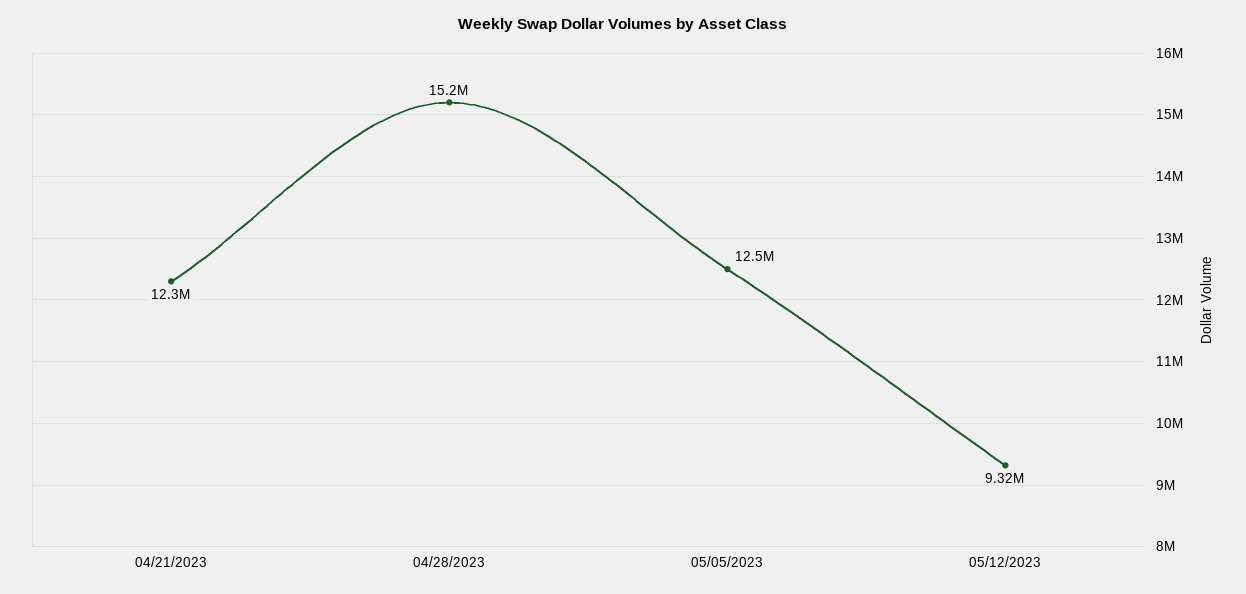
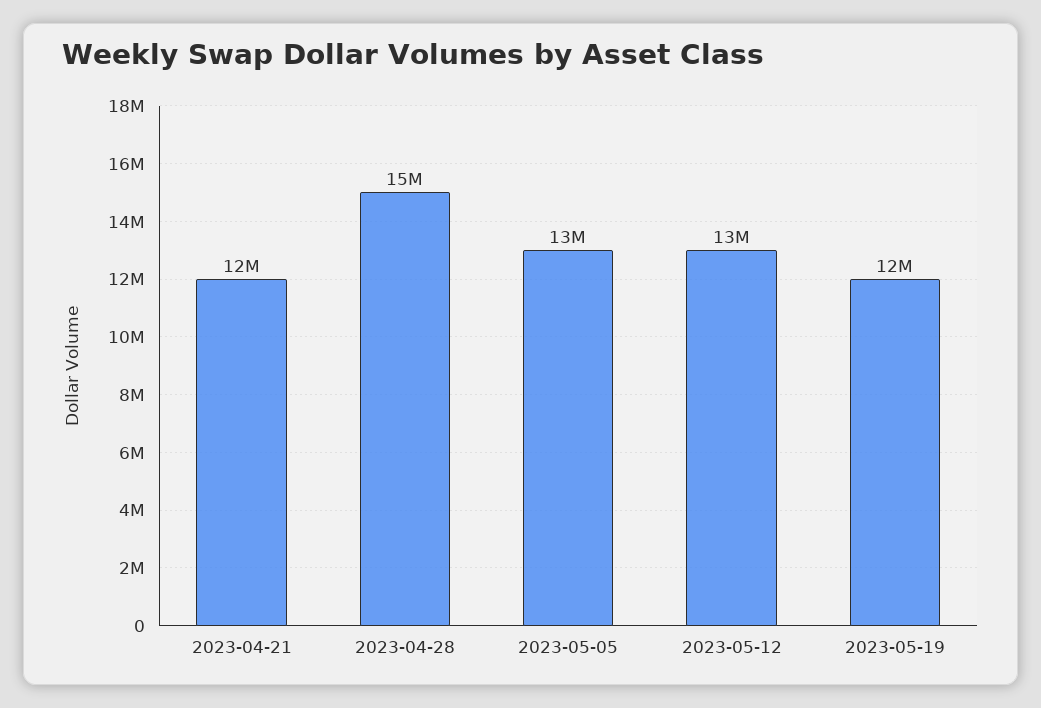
05/12/2023: 9320000 -> 13000000
2023-05-19: none -> 12000000

